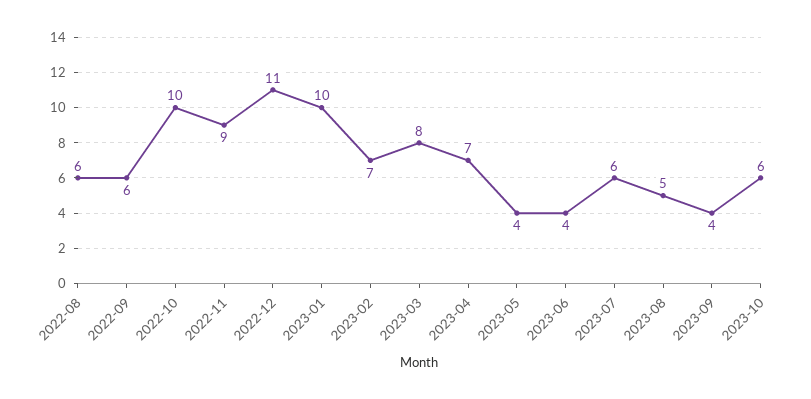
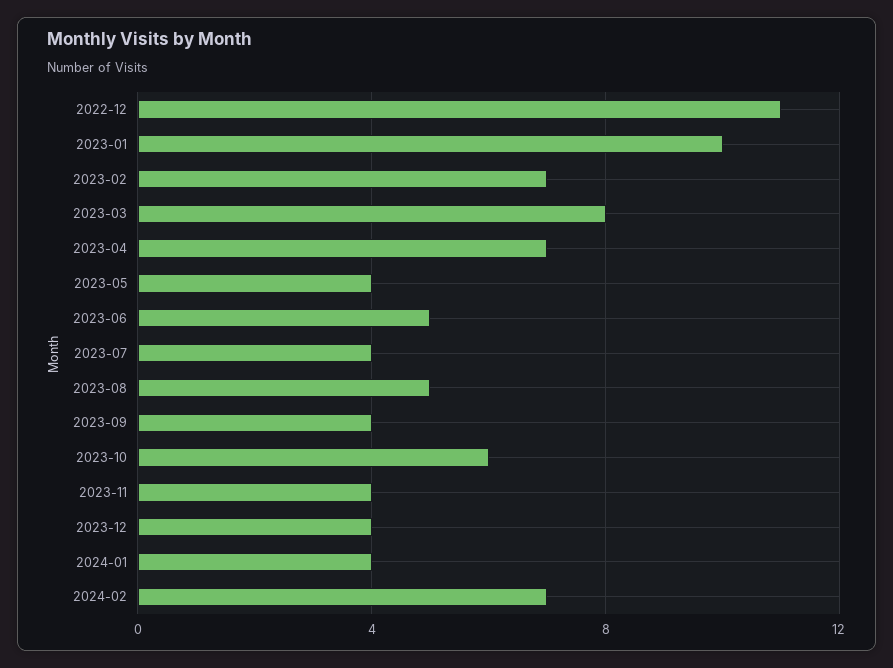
2022-08: 6 -> none
2022-09: 6 -> none
2022-10: 10 -> none
2022-11: 9 -> none
2023-06: 4 -> 5
2023-07: 6 -> 4
2023-11: none -> 4
2023-12: none -> 4
2024-01: none -> 4
2024-02: none -> 7

